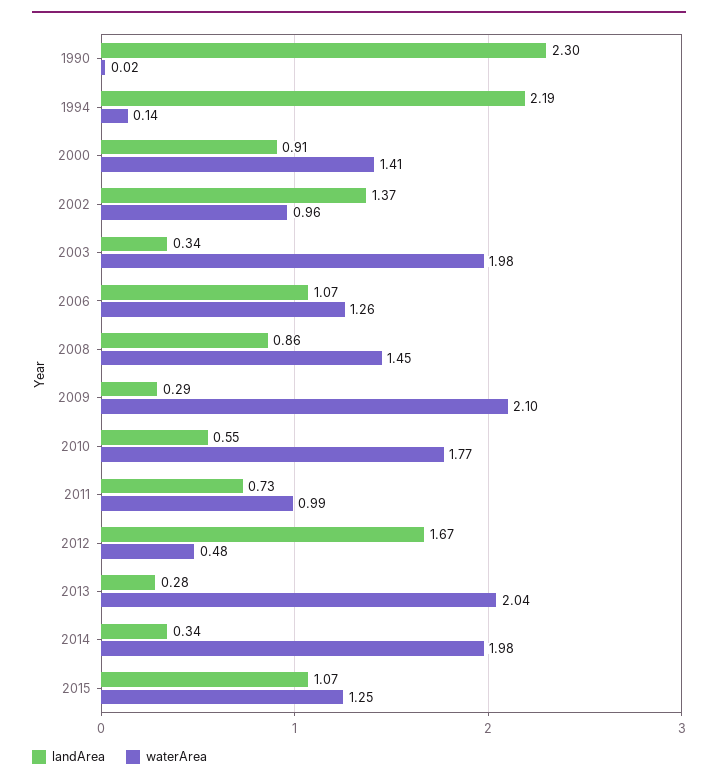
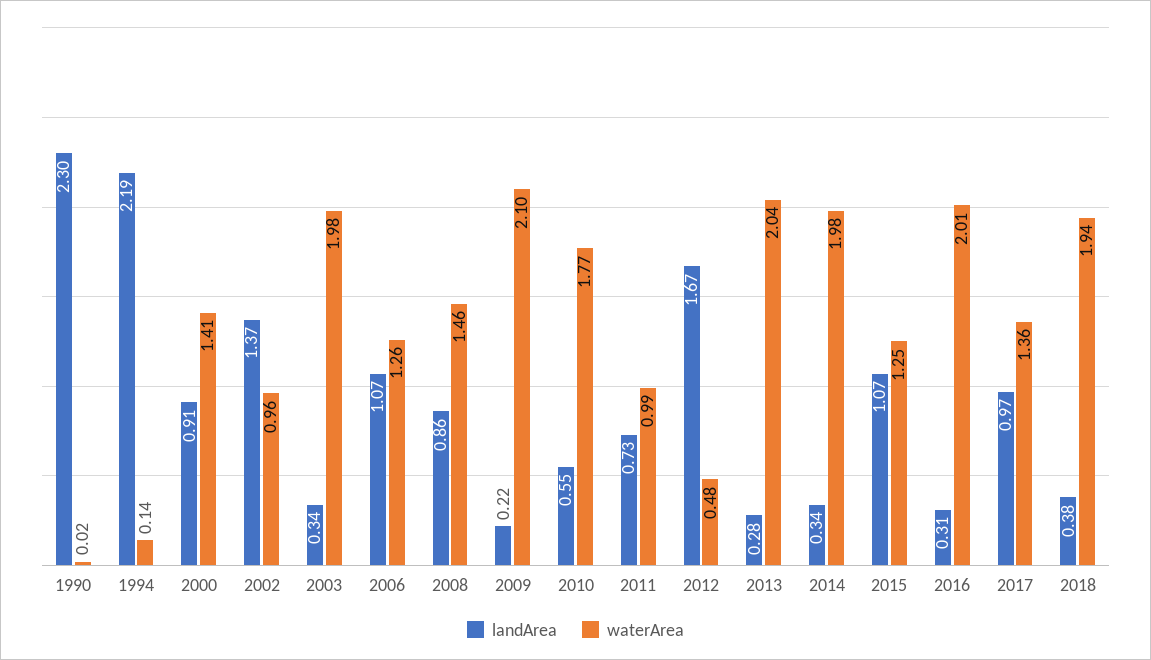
waterArea, 2008: 1.45 -> 1.46
landArea, 2009: 0.29 -> 0.22
landArea, 2016: none -> 0.31
waterArea, 2016: none -> 2.01
landArea, 2017: none -> 0.97
waterArea, 2017: none -> 1.36
landArea, 2018: none -> 0.38
waterArea, 2018: none -> 1.94

